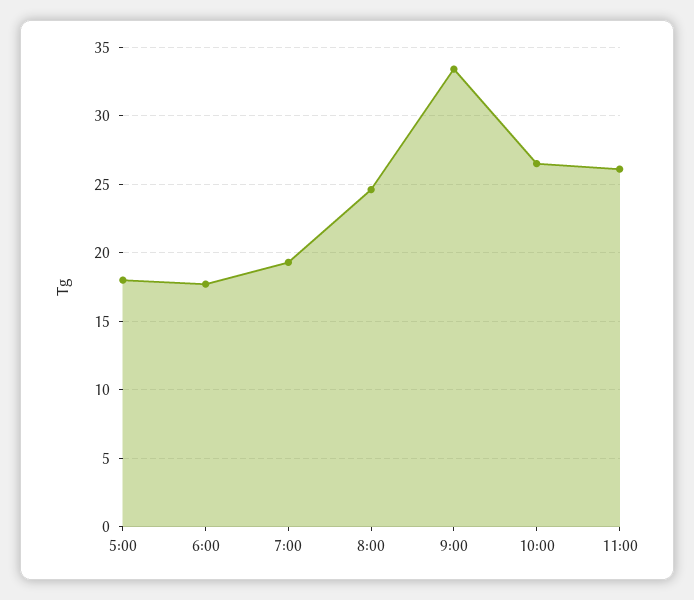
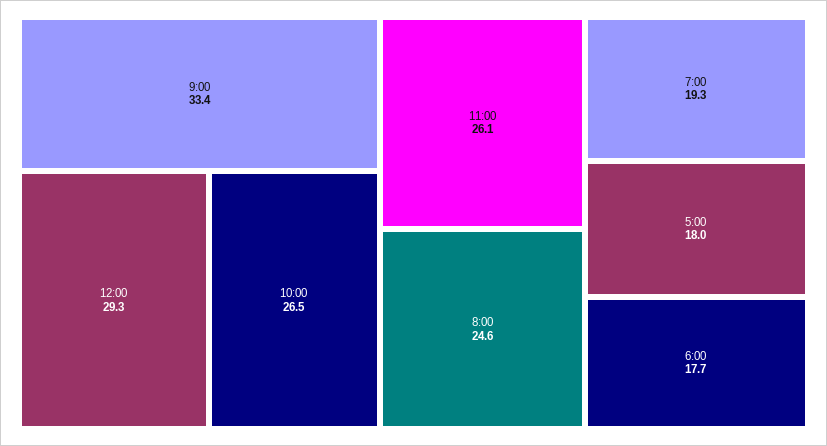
12:00: none -> 29.3

